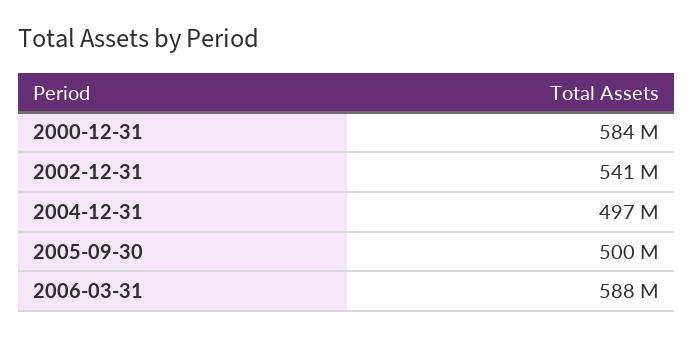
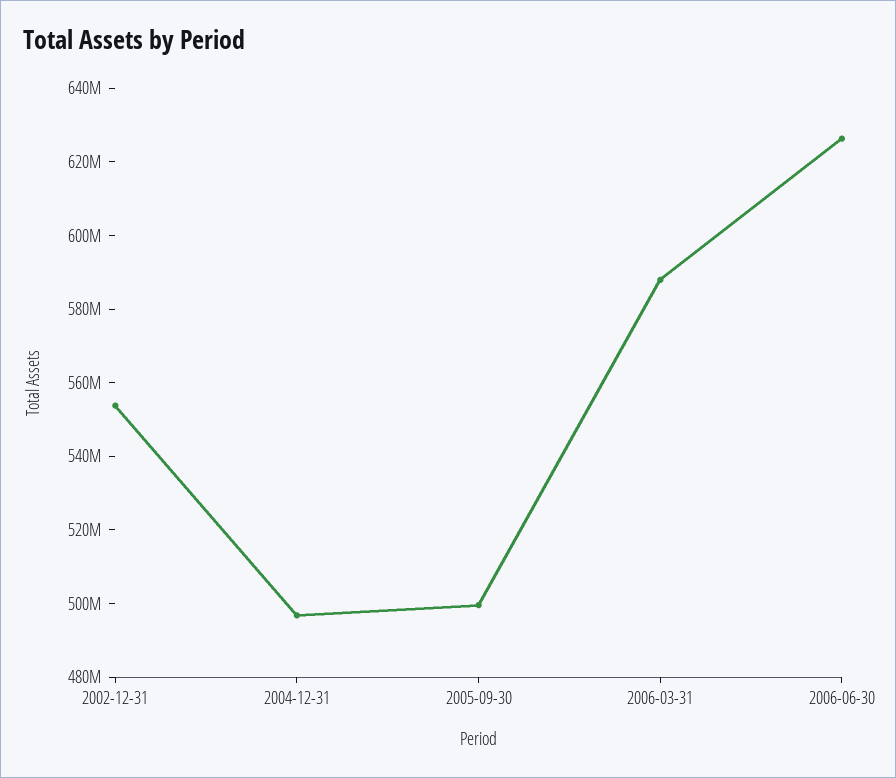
2000-12-31: 584000000 -> none
2002-12-31: 541000000 -> 555000000
2006-06-30: none -> 625000000

